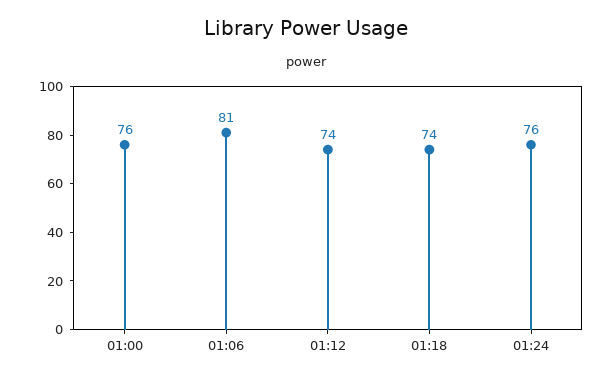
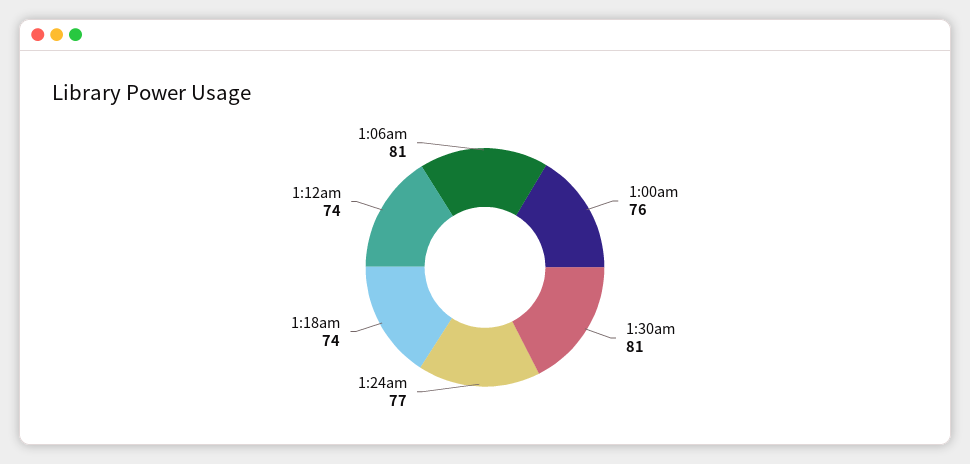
01:24: 76 -> 77
1:30am: none -> 81

